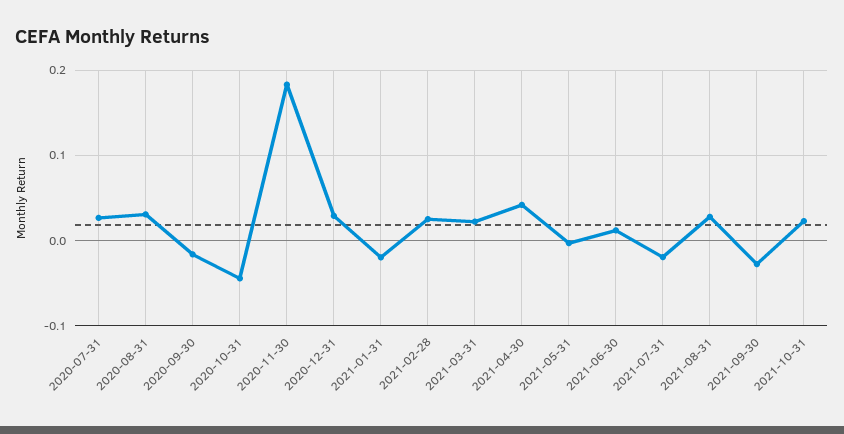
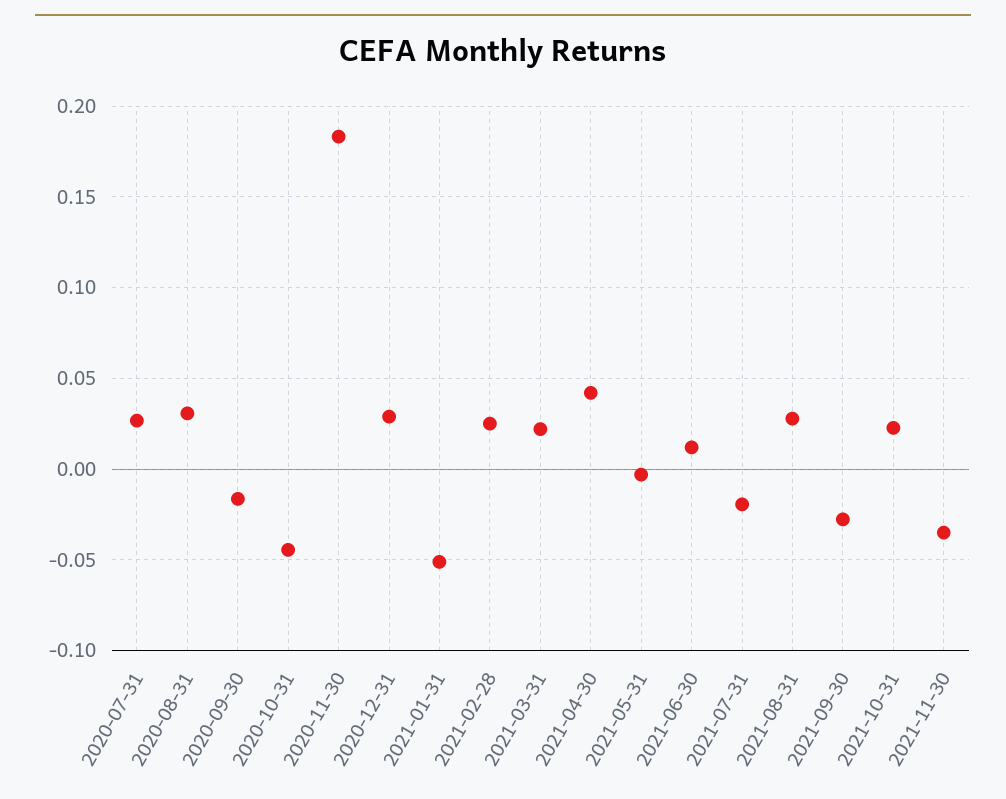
2021-01-31: -0.02 -> -0.05
2021-11-30: none -> -0.035

